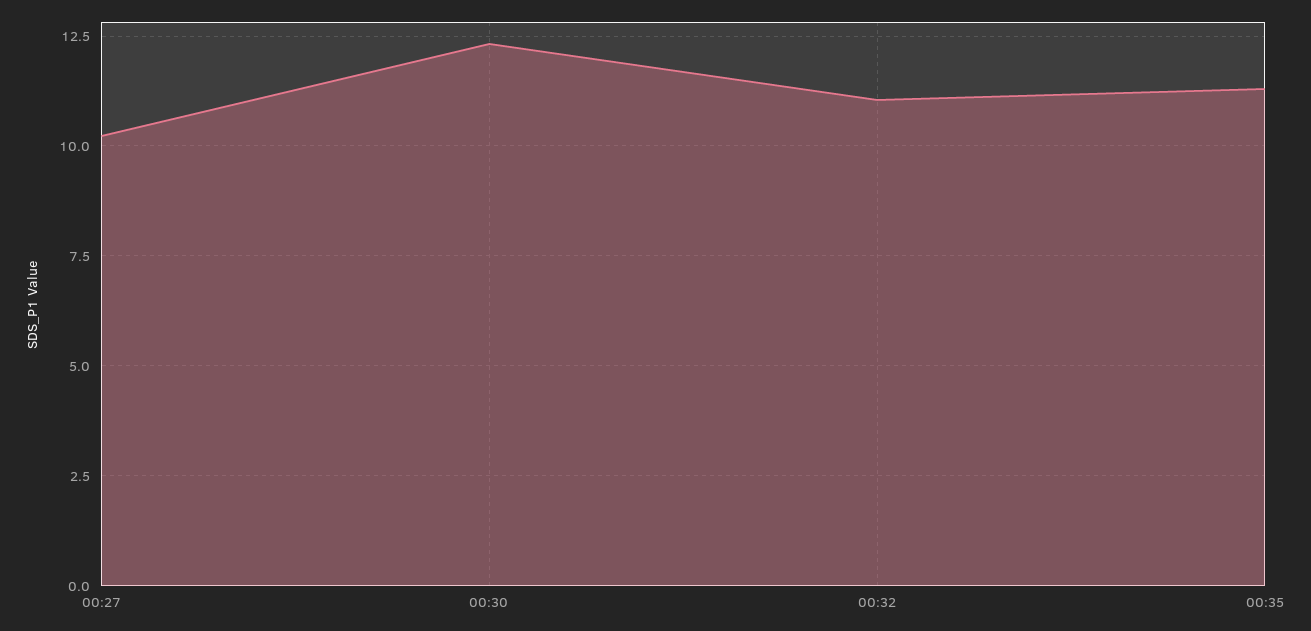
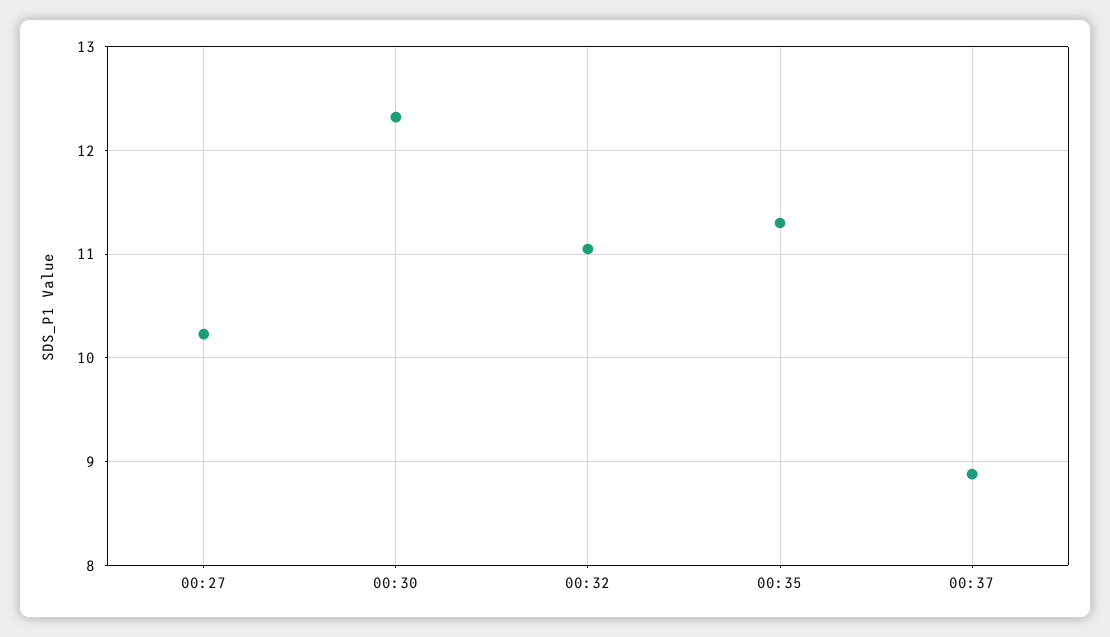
00:37: none -> 8.9

